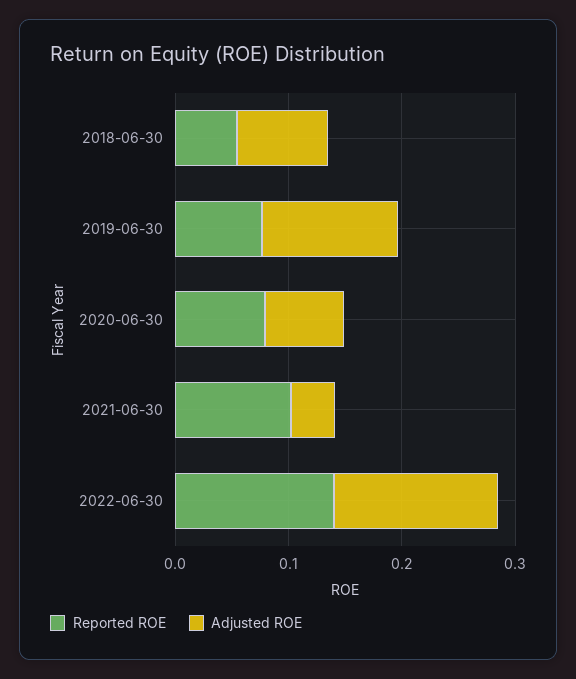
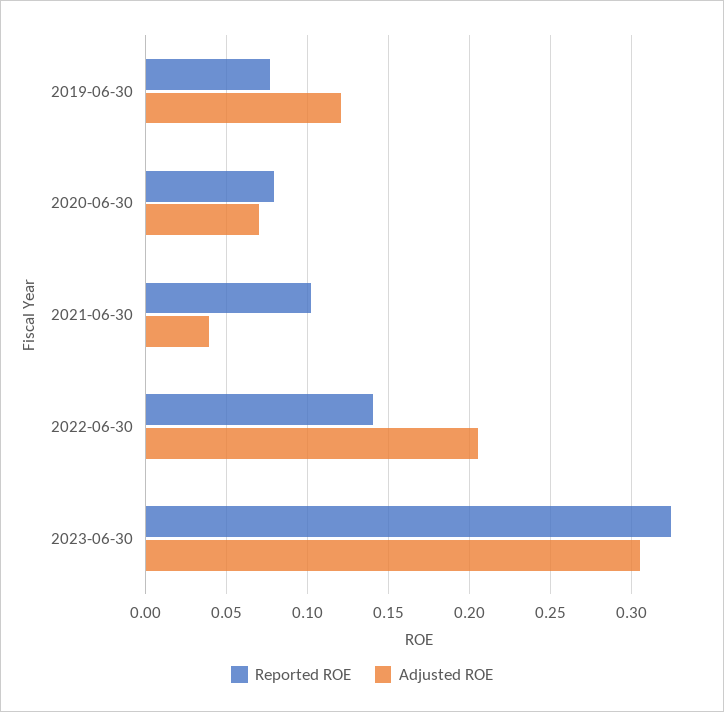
Reported ROE, 2018-06-30: 0.06 -> none
Adjusted ROE, 2018-06-30: 0.08 -> none
Adjusted ROE, 2022-06-30: 0.14 -> 0.205
Reported ROE, 2023-06-30: none -> 0.325
Adjusted ROE, 2023-06-30: none -> 0.305

